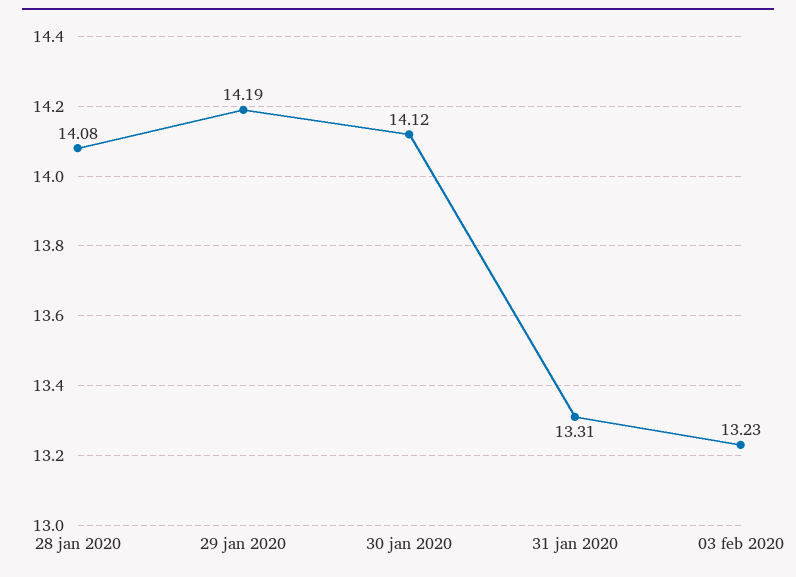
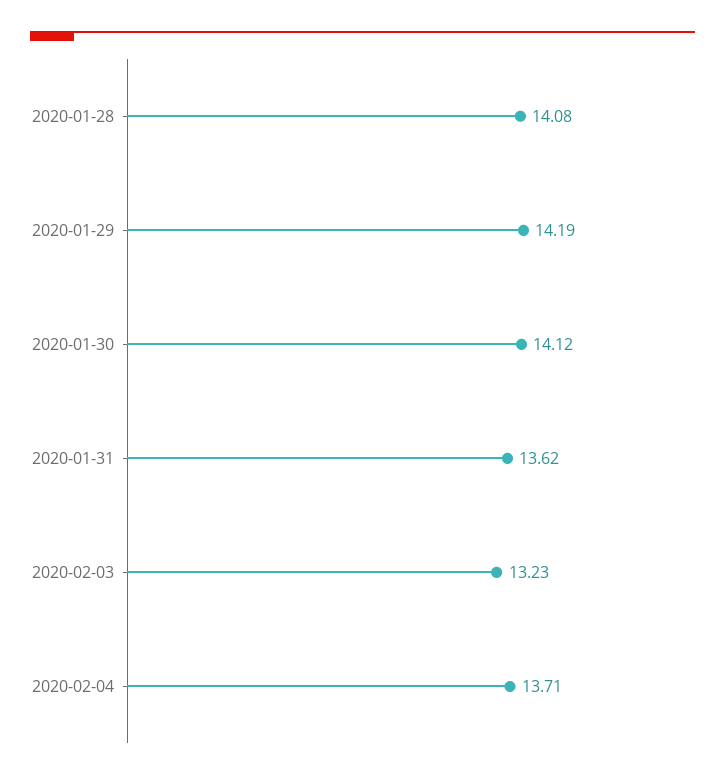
31 jan 2020: 13.31 -> 13.62
2020-02-04: none -> 13.71

